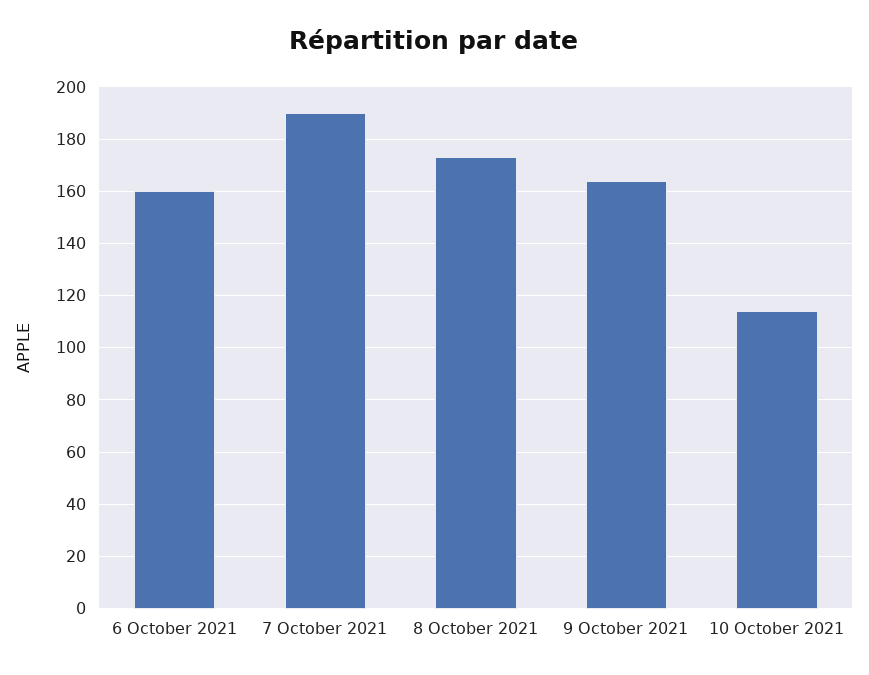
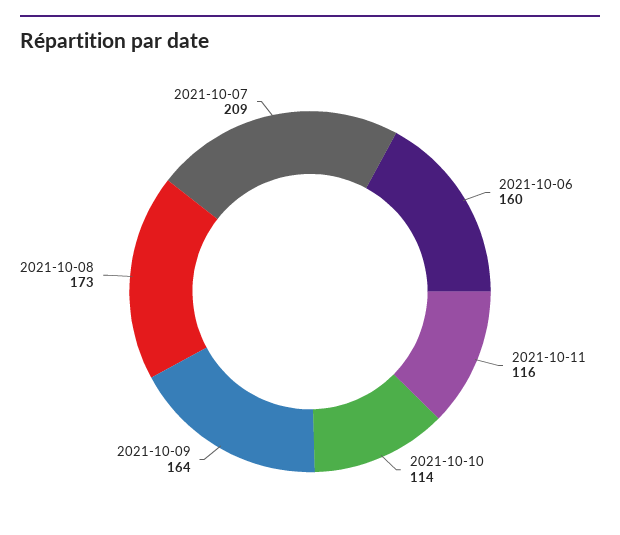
7 October 2021: 190 -> 209
2021-10-11: none -> 116

